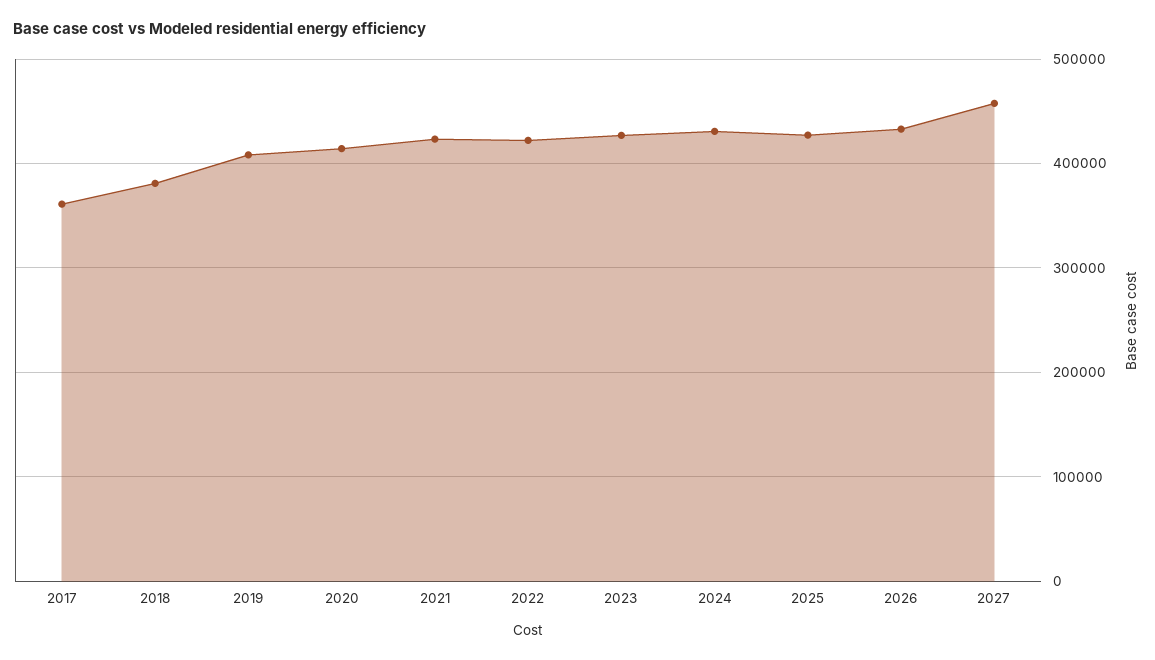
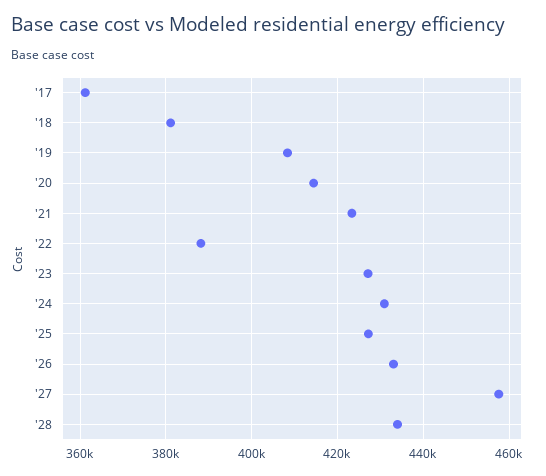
2022: 420000 -> 388000
'28: none -> 434000

